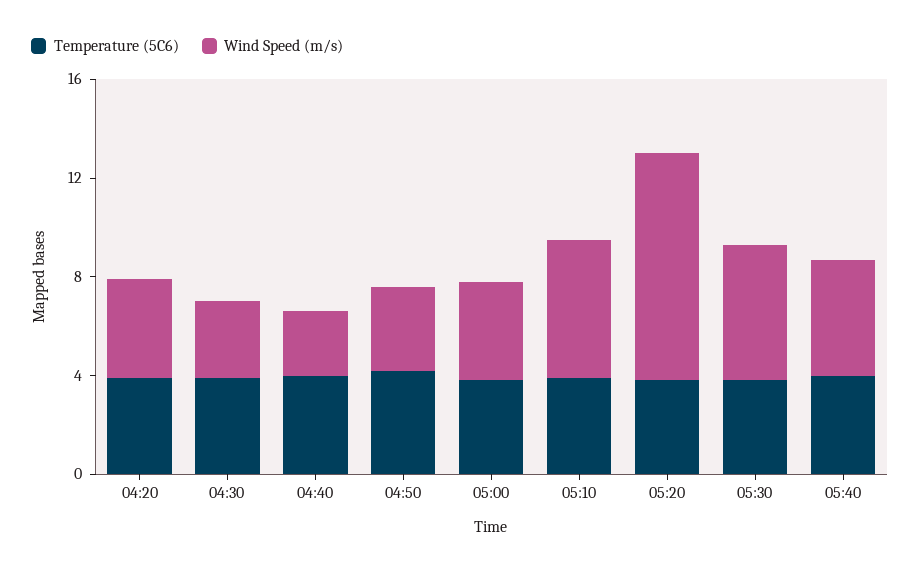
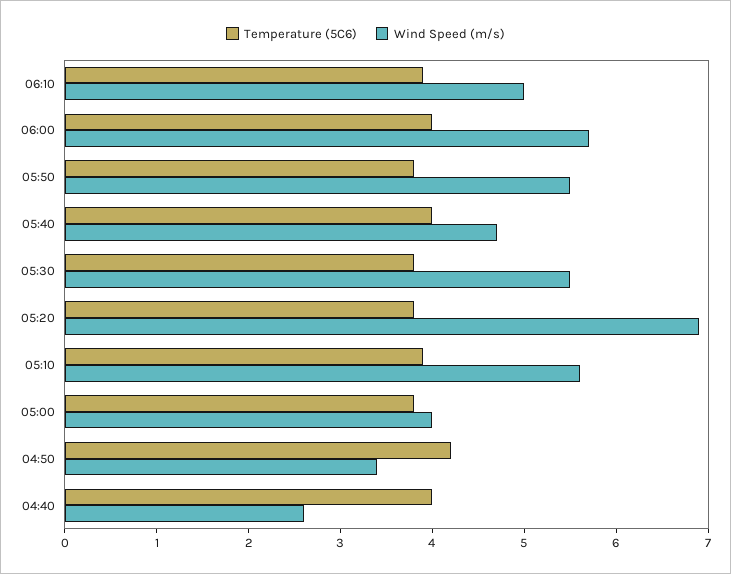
Temperature (5C6), 04:20: 4 -> none
Wind Speed (m/s), 04:20: 4 -> none
Temperature (5C6), 04:30: 4 -> none
Wind Speed (m/s), 04:30: 3 -> none
Wind Speed (m/s), 05:20: 9 -> 6.9
Temperature (5C6), 06:10: none -> 3.9
Wind Speed (m/s), 06:10: none -> 5
Temperature (5C6), 06:00: none -> 4
Wind Speed (m/s), 06:00: none -> 5.7
Temperature (5C6), 05:50: none -> 3.8
Wind Speed (m/s), 05:50: none -> 5.5

